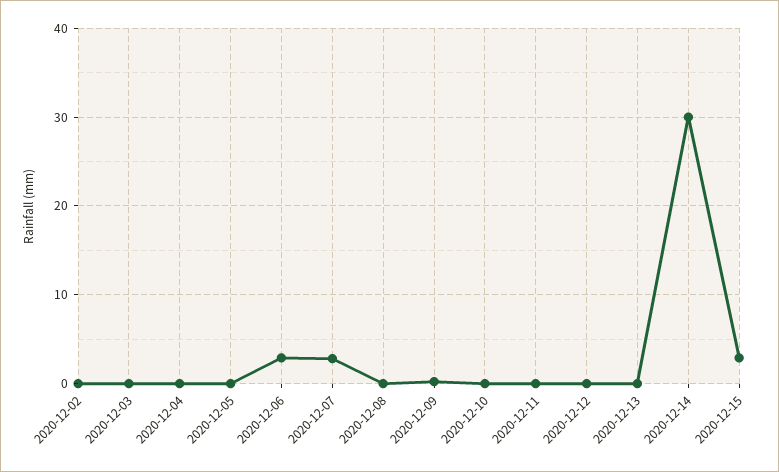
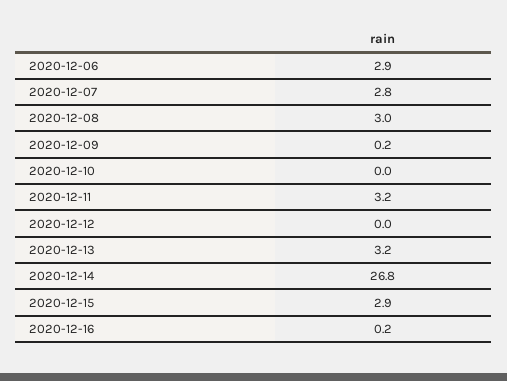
2020-12-02: 0 -> none
2020-12-03: 0 -> none
2020-12-04: 0 -> none
2020-12-05: 0 -> none
2020-12-08: 0 -> 3
2020-12-11: 0 -> 3.2
2020-12-13: 0 -> 3.2
2020-12-14: 30 -> 26.8
2020-12-16: none -> 0.2

